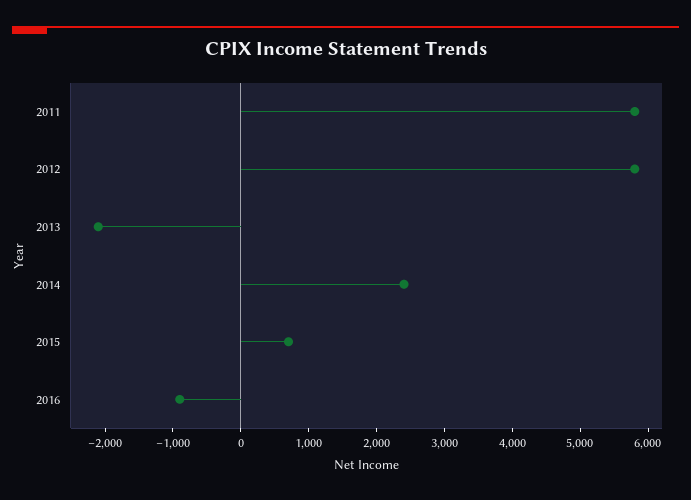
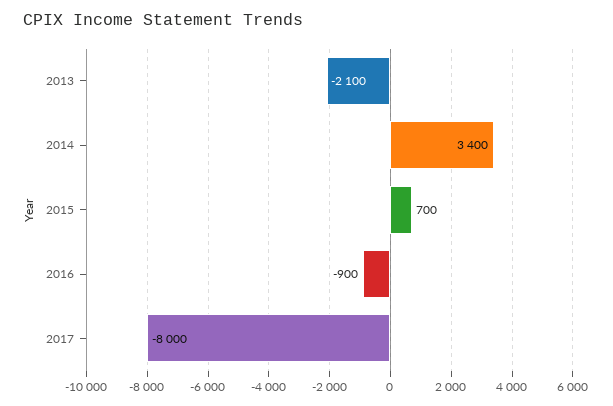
2011: 5800 -> none
2012: 5800 -> none
2014: 2400 -> 3400
2017: none -> -8000

